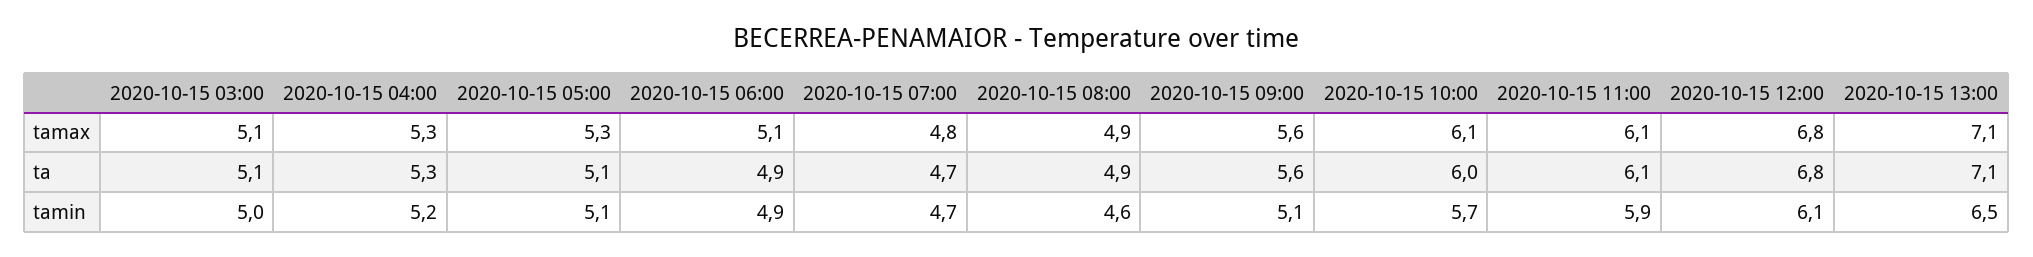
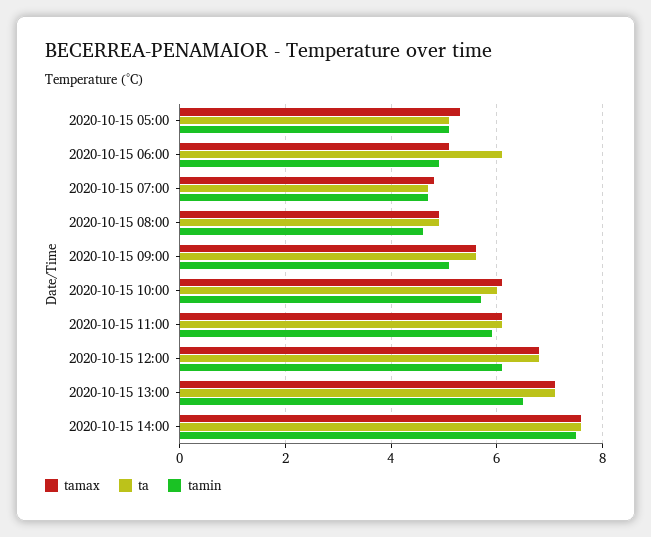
tamax, 2020-10-15 03:00: 5.1 -> none
tamax, 2020-10-15 04:00: 5.3 -> none
ta, 2020-10-15 03:00: 5.1 -> none
ta, 2020-10-15 04:00: 5.3 -> none
ta, 2020-10-15 06:00: 4.9 -> 6
tamin, 2020-10-15 03:00: 5 -> none
tamin, 2020-10-15 04:00: 5.2 -> none
tamax, 2020-10-15 14:00: none -> 7.5
ta, 2020-10-15 14:00: none -> 7.5
tamin, 2020-10-15 14:00: none -> 7.5

